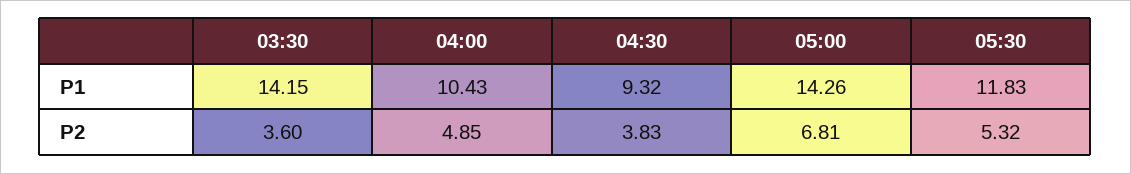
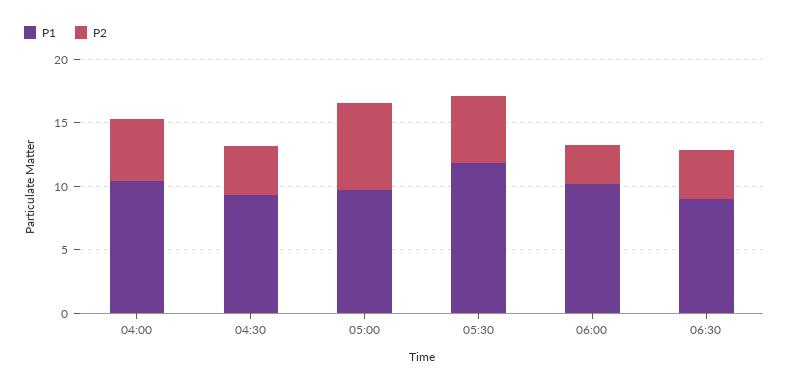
P1, 03:30: 14.15 -> none
P1, 05:00: 14.26 -> 10
P2, 03:30: 3.6 -> none
P1, 06:00: none -> 10
P2, 06:00: none -> 3
P1, 06:30: none -> 9
P2, 06:30: none -> 4

